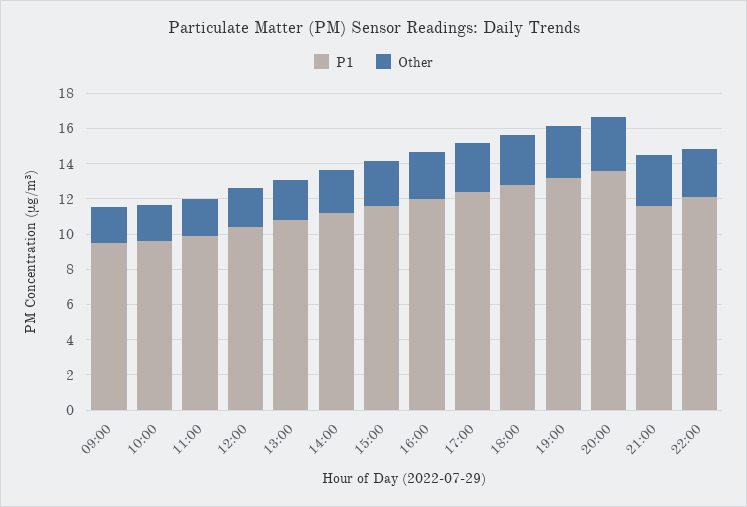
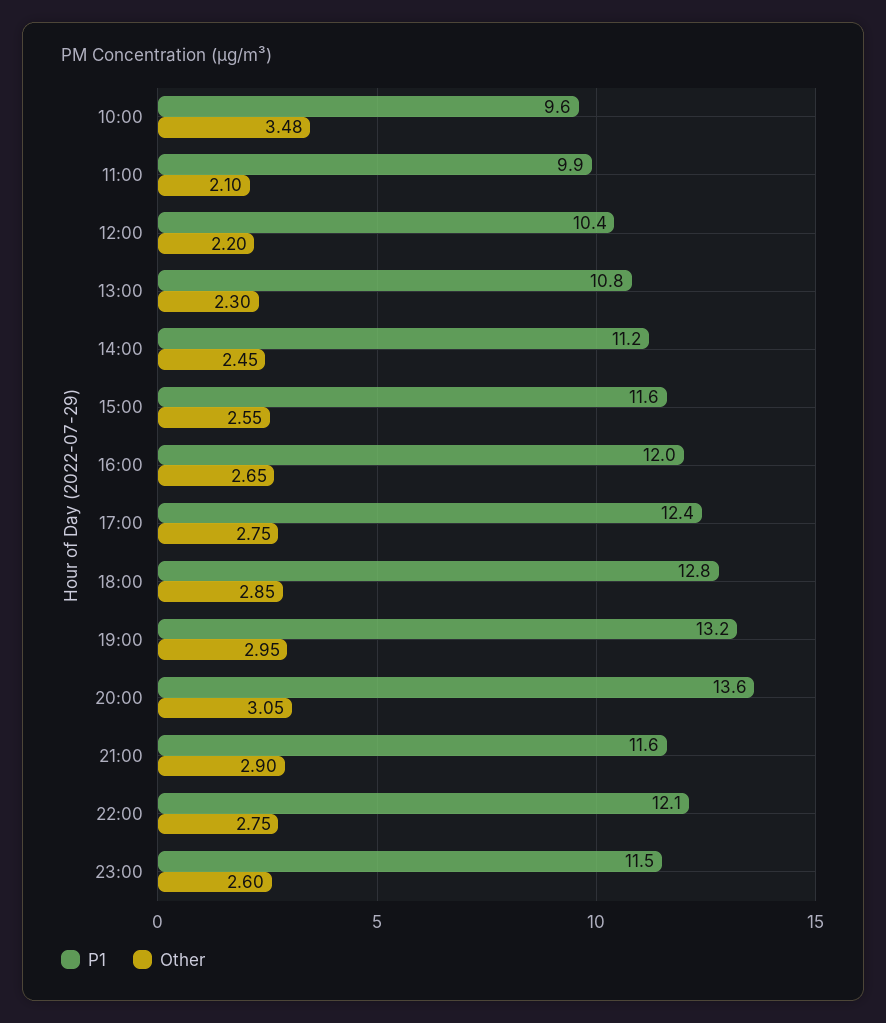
P1, 09:00: 9.5 -> none
Other, 09:00: 2 -> none
Other, 10:00: 2 -> 3.48
P1, 23:00: none -> 11.5
Other, 23:00: none -> 2.6

